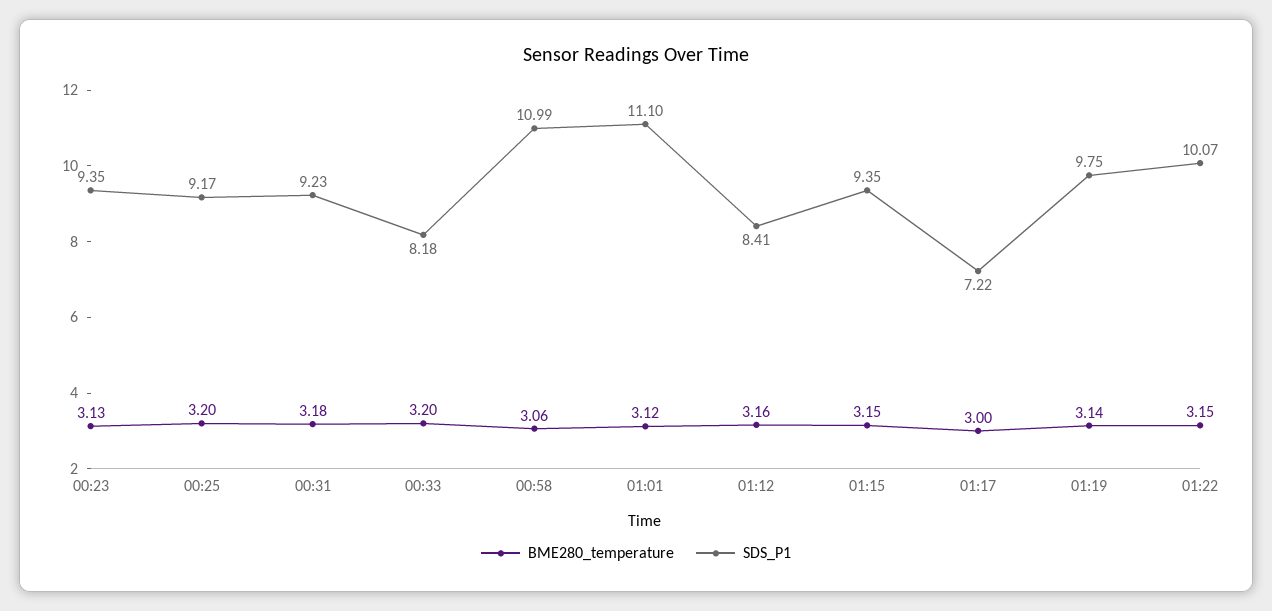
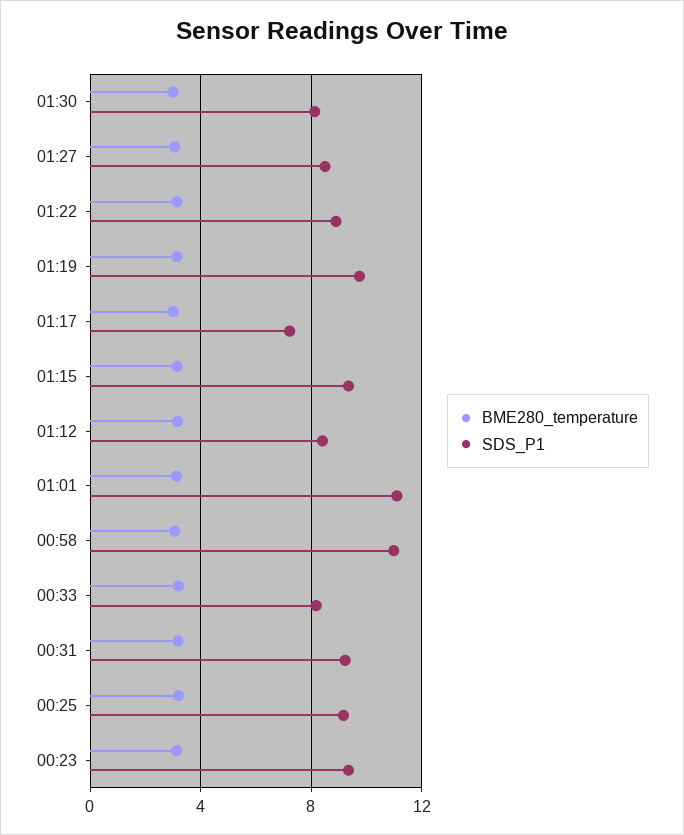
SDS_P1, 01:22: 10.07 -> 9
BME280_temperature, 01:30: none -> 3
SDS_P1, 01:30: none -> 8
BME280_temperature, 01:27: none -> 3
SDS_P1, 01:27: none -> 8.5

